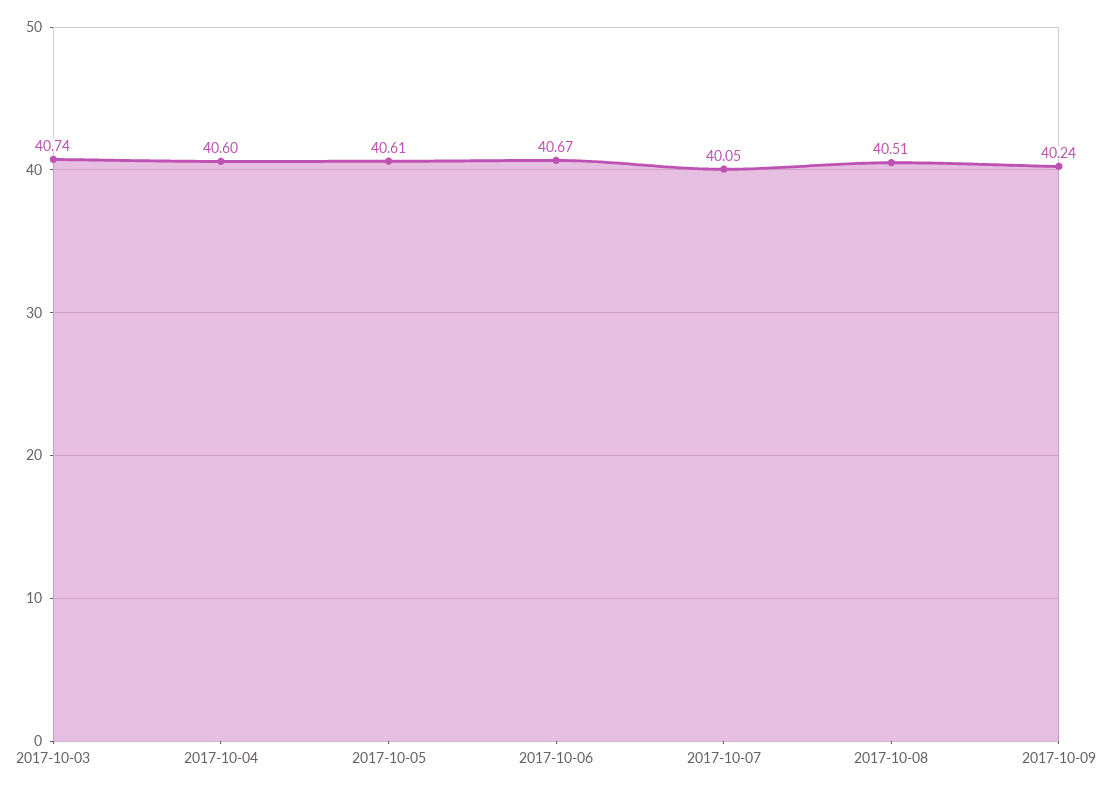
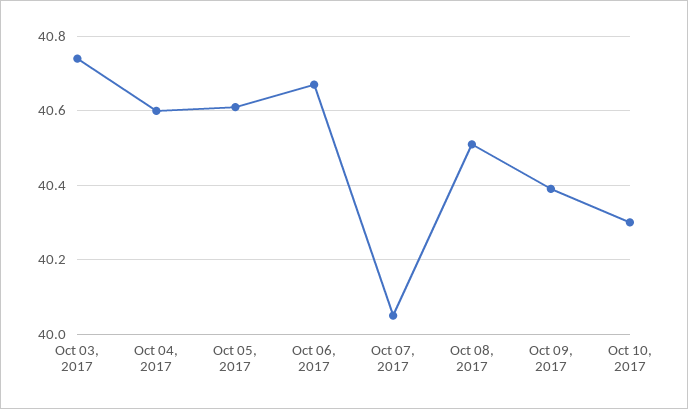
2017-10-09: 40.24 -> 40.4
Oct 10, 2017: none -> 40.3

